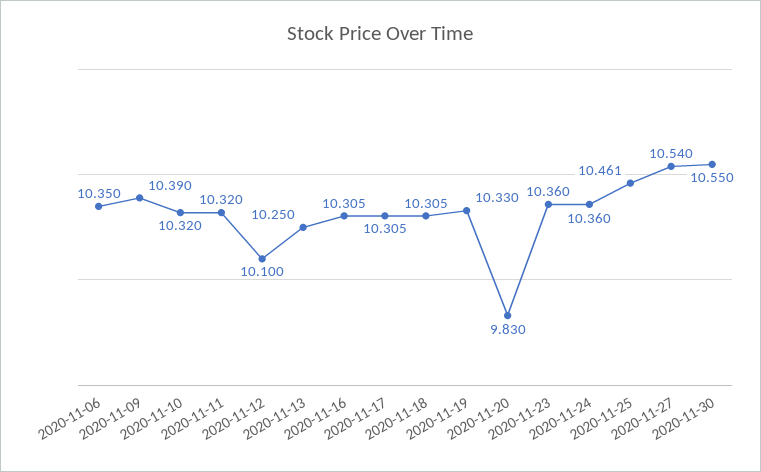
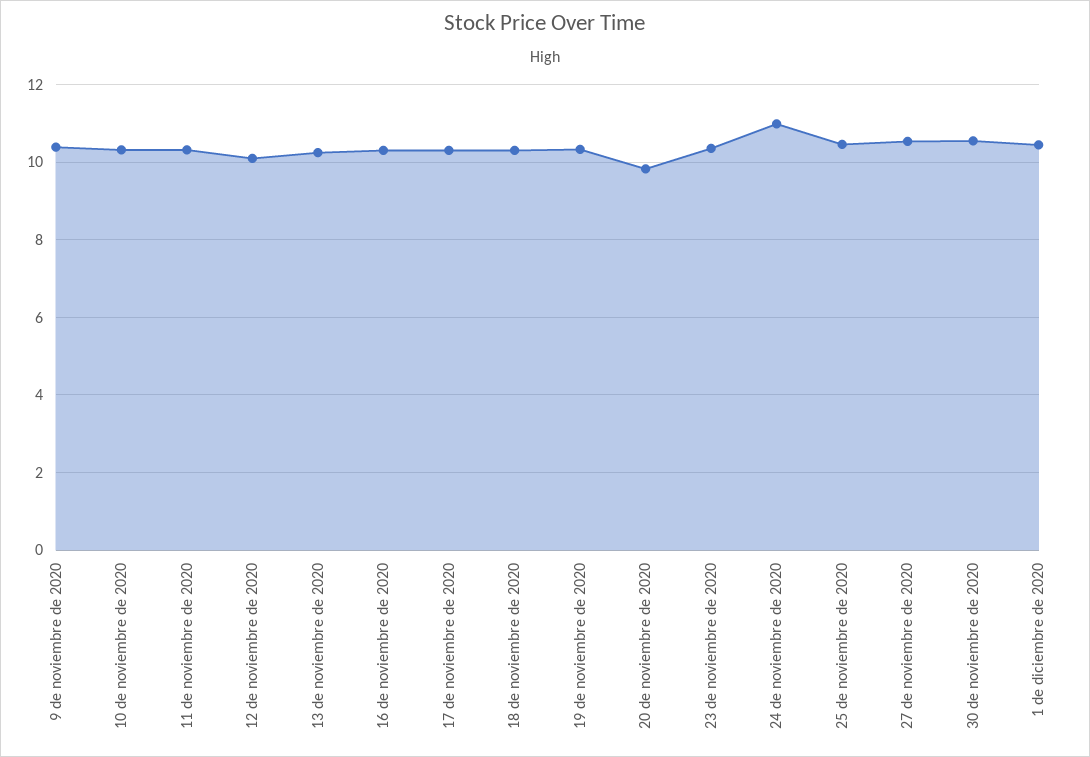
2020-11-06: 10.35 -> none
2020-11-24: 10.36 -> 11
1 de diciembre de 2020: none -> 10.4

